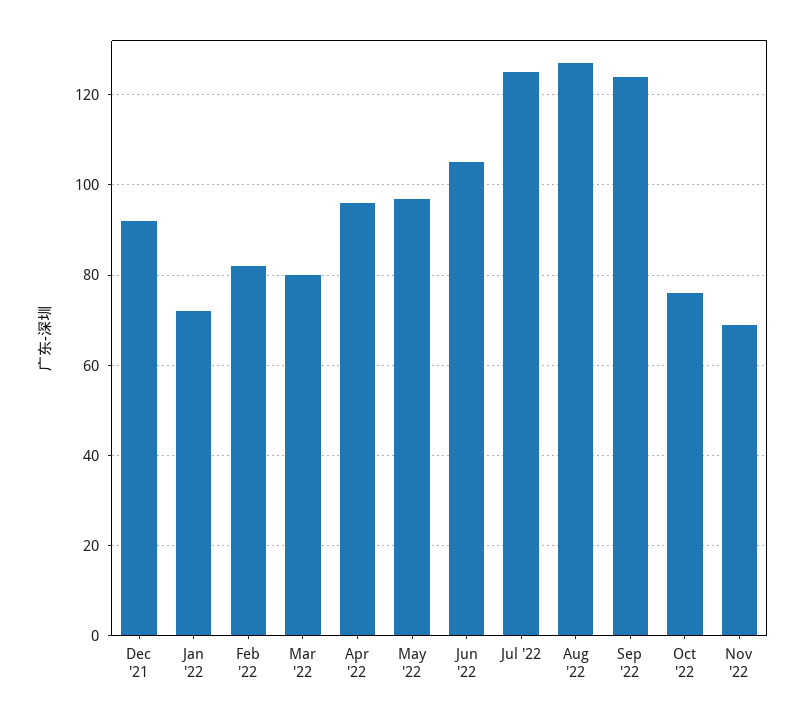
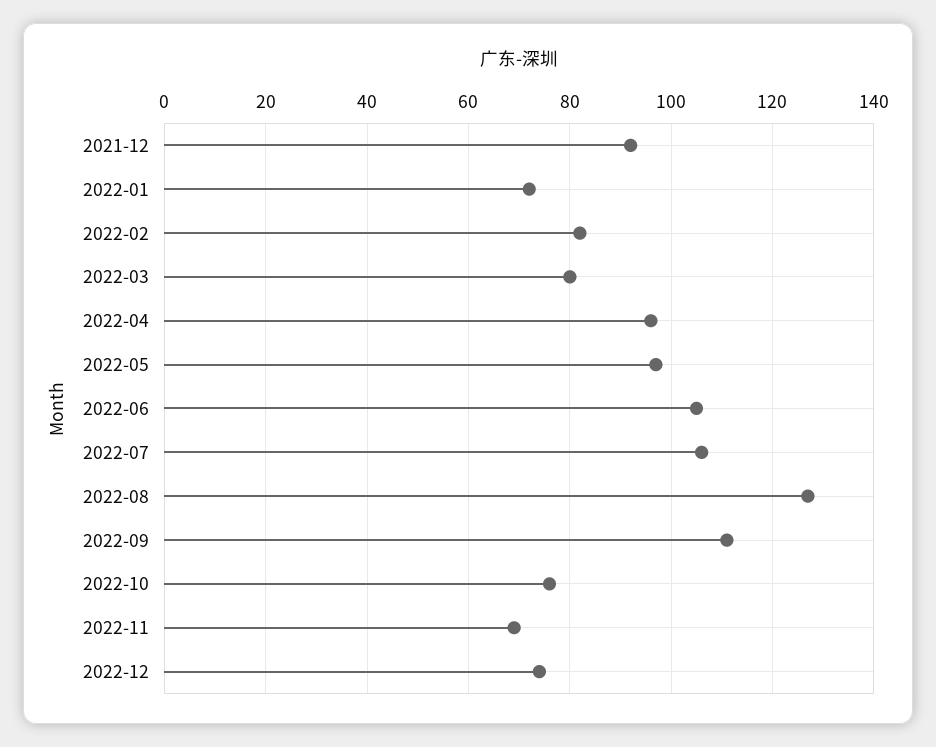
Jul '22: 125 -> 105
Sep '22: 125 -> 110
2022-12: none -> 75

